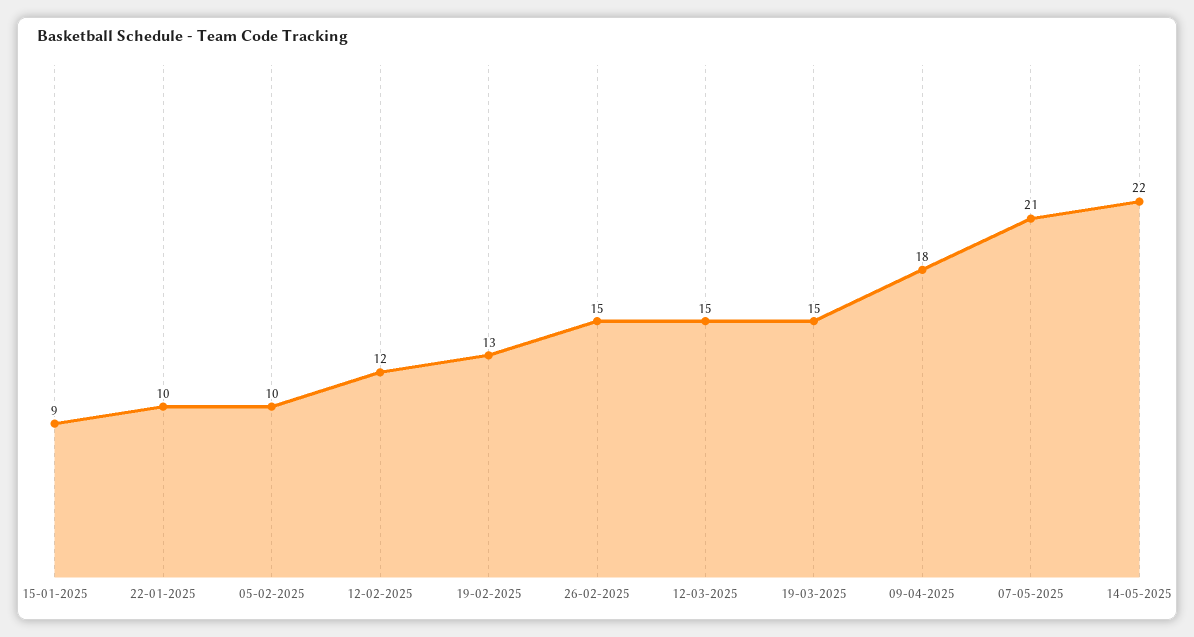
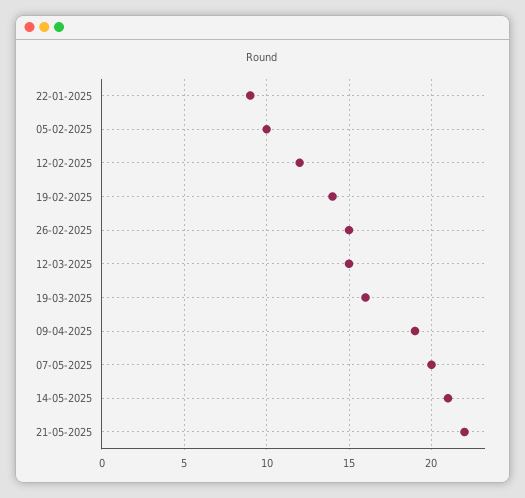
15-01-2025: 9 -> none
22-01-2025: 10 -> 9
19-02-2025: 13 -> 14
19-03-2025: 15 -> 16
09-04-2025: 18 -> 19
07-05-2025: 21 -> 20
14-05-2025: 22 -> 21
21-05-2025: none -> 22

